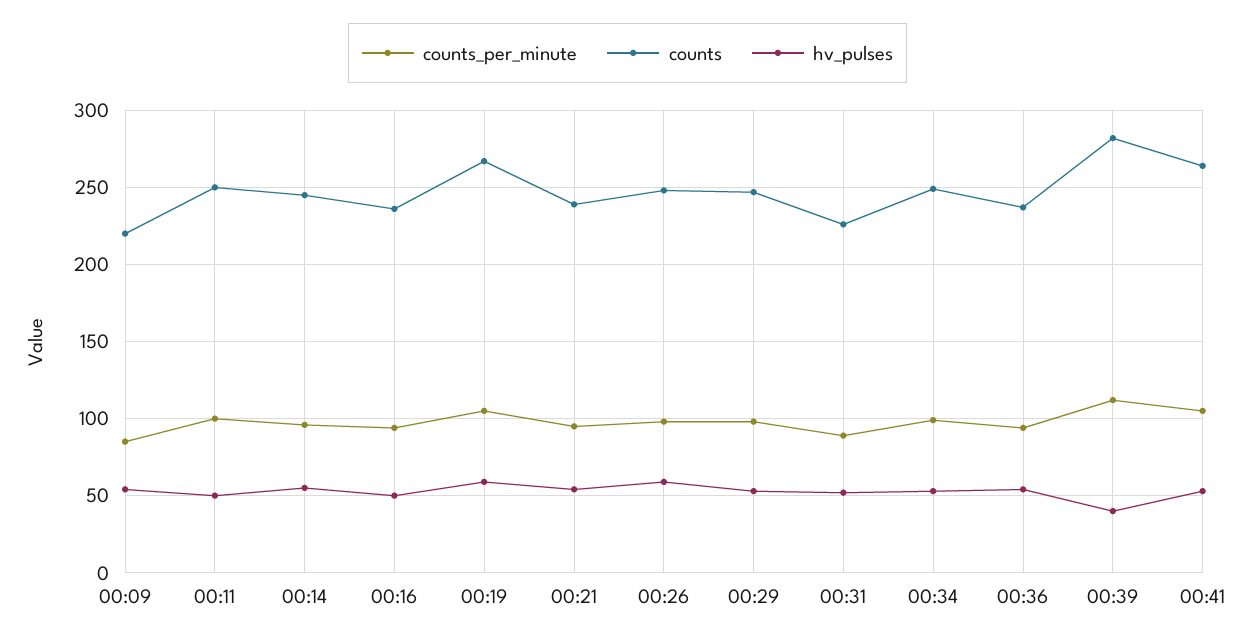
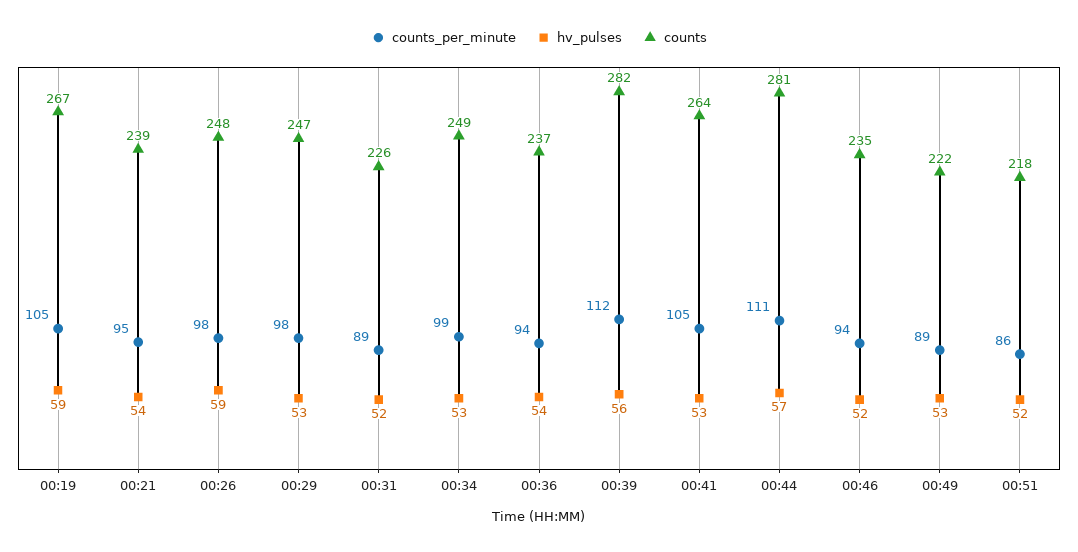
counts_per_minute, 00:09: 85 -> none
counts, 00:09: 220 -> none
hv_pulses, 00:09: 55 -> none
counts_per_minute, 00:11: 100 -> none
counts, 00:11: 250 -> none
hv_pulses, 00:11: 50 -> none
counts_per_minute, 00:14: 95 -> none
counts, 00:14: 245 -> none
hv_pulses, 00:14: 55 -> none
counts_per_minute, 00:16: 95 -> none
counts, 00:16: 235 -> none
hv_pulses, 00:16: 50 -> none
hv_pulses, 00:39: 40 -> 56
counts_per_minute, 00:44: none -> 111
hv_pulses, 00:44: none -> 57
counts, 00:44: none -> 281
counts_per_minute, 00:46: none -> 94
hv_pulses, 00:46: none -> 52
counts, 00:46: none -> 235
counts_per_minute, 00:49: none -> 89
hv_pulses, 00:49: none -> 53
counts, 00:49: none -> 222
counts_per_minute, 00:51: none -> 86
hv_pulses, 00:51: none -> 52
counts, 00:51: none -> 218

